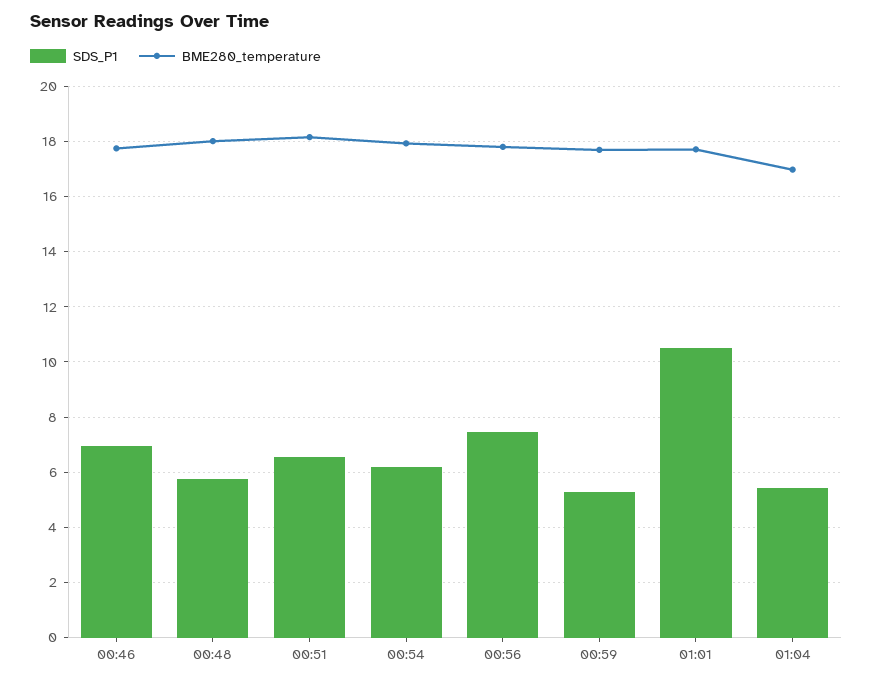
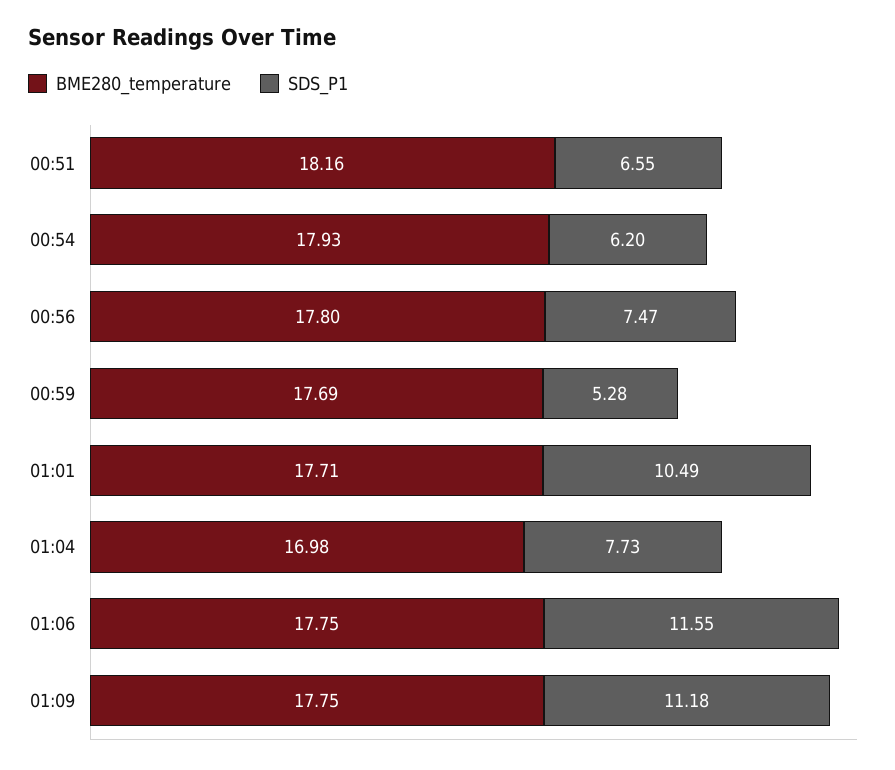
SDS_P1, 00:46: 7 -> none
BME280_temperature, 00:46: 17.75 -> none
SDS_P1, 00:48: 5.75 -> none
BME280_temperature, 00:48: 18 -> none
SDS_P1, 01:04: 5.5 -> 7.73
BME280_temperature, 01:06: none -> 17.75
SDS_P1, 01:06: none -> 11.55
BME280_temperature, 01:09: none -> 17.75
SDS_P1, 01:09: none -> 11.18

